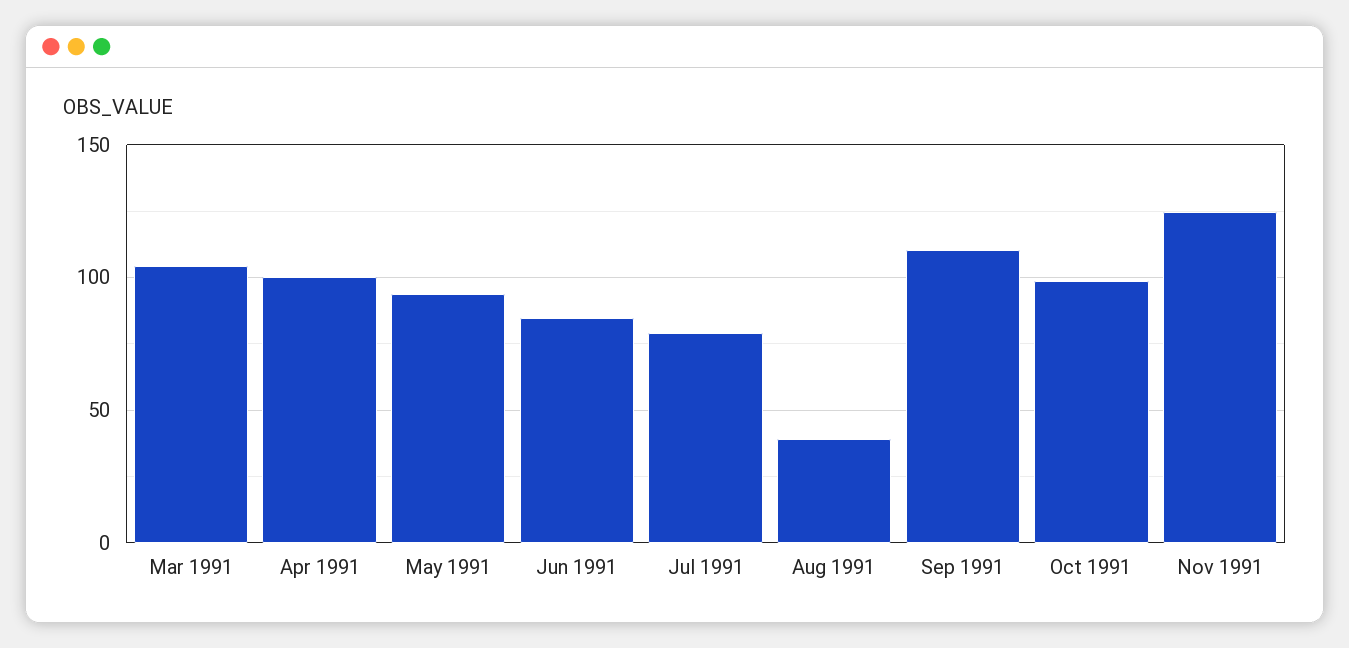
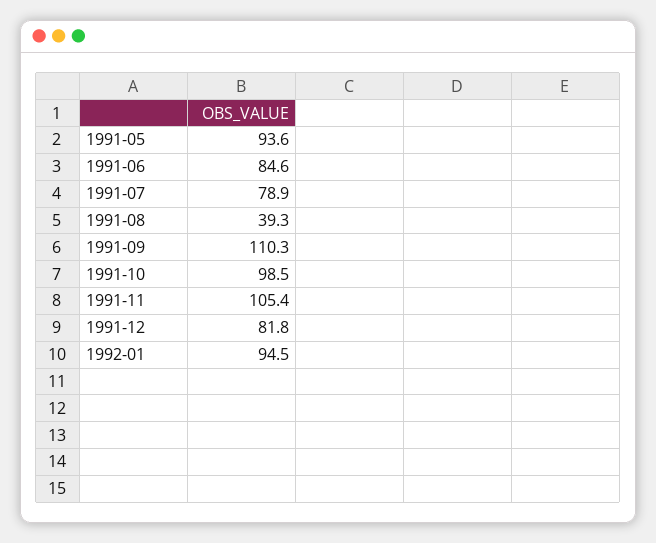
Mar 1991: 105 -> none
Apr 1991: 100 -> none
Nov 1991: 125 -> 105.4
1991-12: none -> 81.8
1992-01: none -> 94.5

